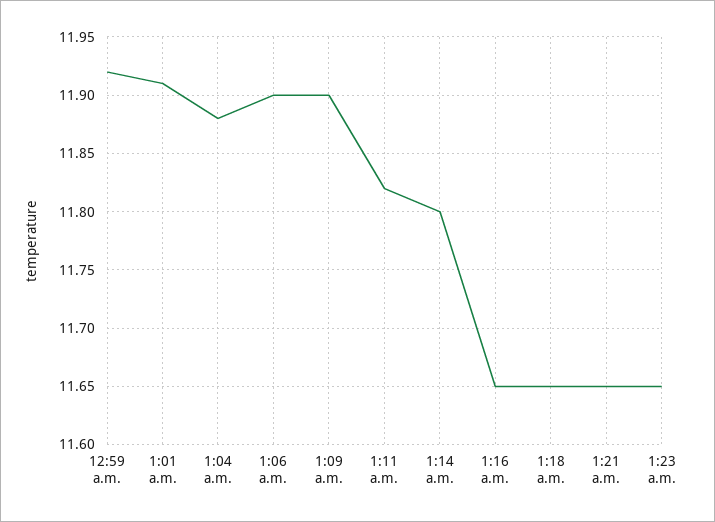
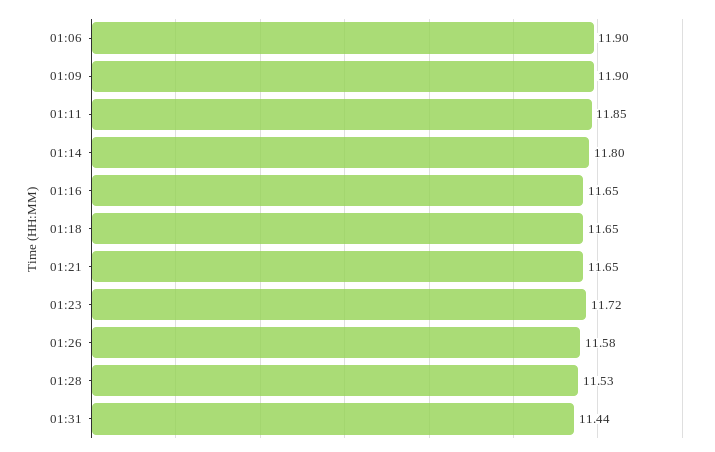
12:59 a.m.: 11.92 -> none
1:01 a.m.: 11.91 -> none
1:04 a.m.: 11.88 -> none
1:11 a.m.: 11.82 -> 11.85
1:23 a.m.: 11.65 -> 11.72
01:26: none -> 11.58
01:28: none -> 11.53
01:31: none -> 11.44

